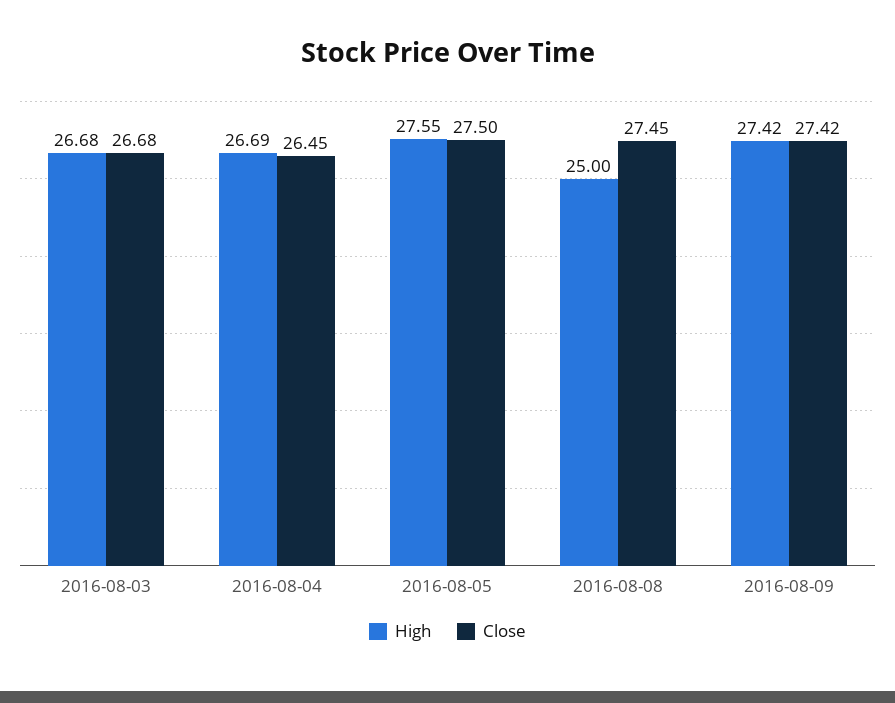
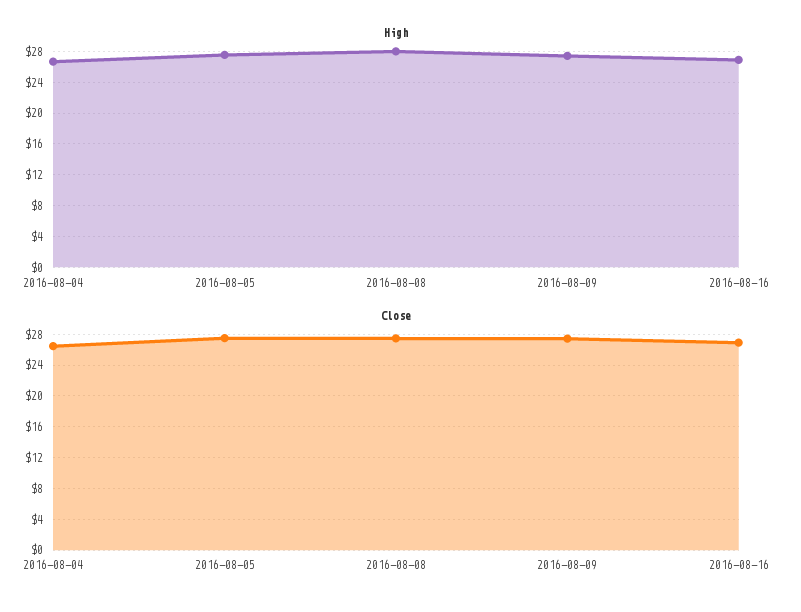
High, 2016-08-03: 26.68 -> none
Close, 2016-08-03: 26.68 -> none
High, 2016-08-08: 25 -> 28
High, 2016-08-16: none -> 27
Close, 2016-08-16: none -> 27

